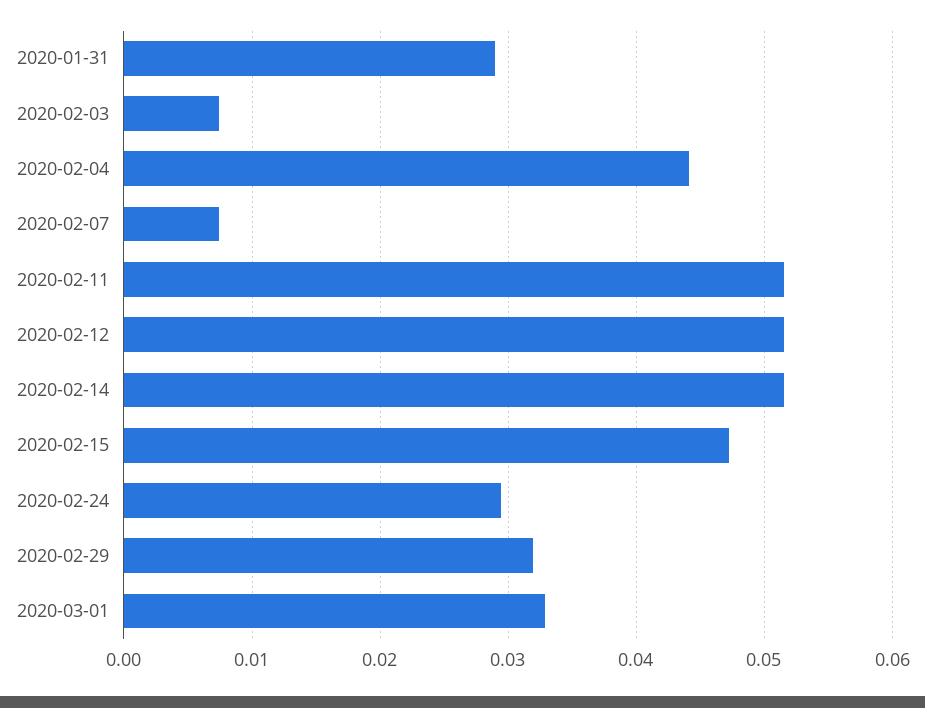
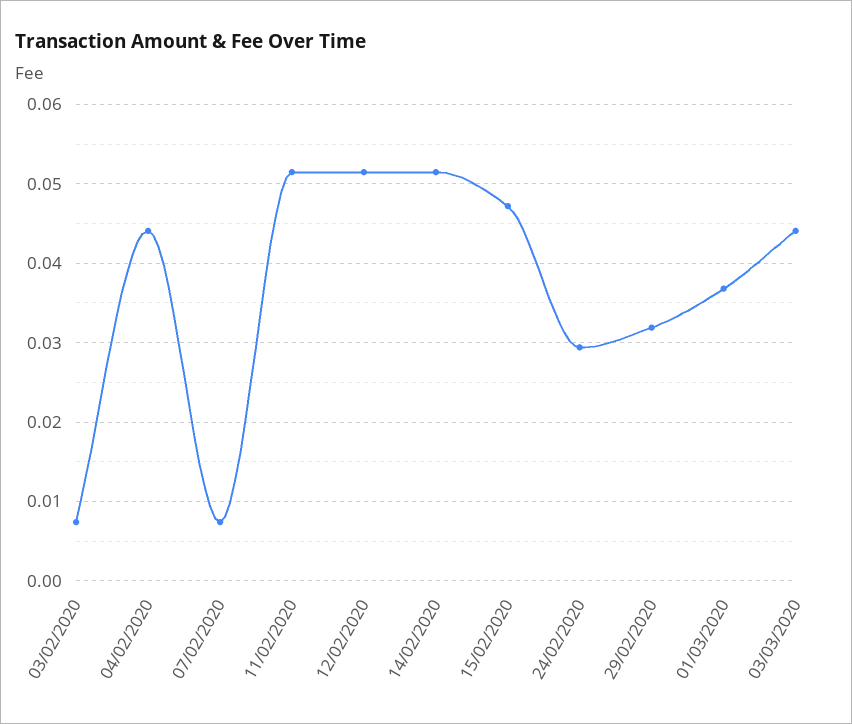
2020-01-31: 0.029 -> none
2020-03-01: 0.033 -> 0.037
03/03/2020: none -> 0.044

